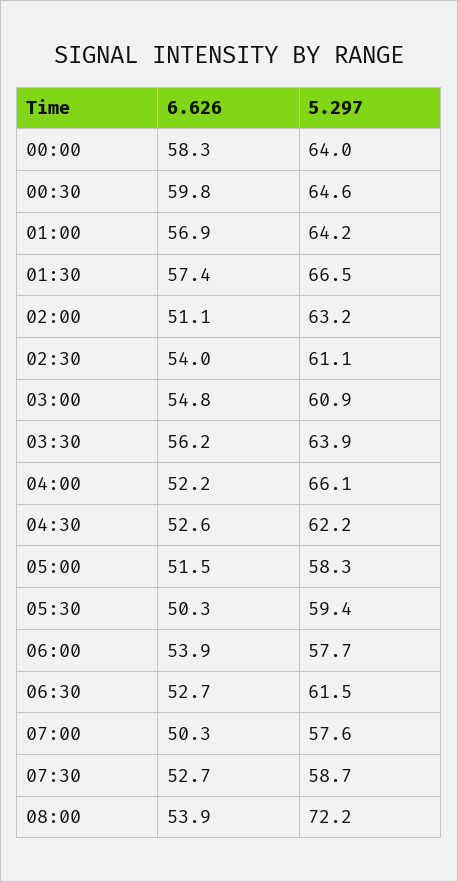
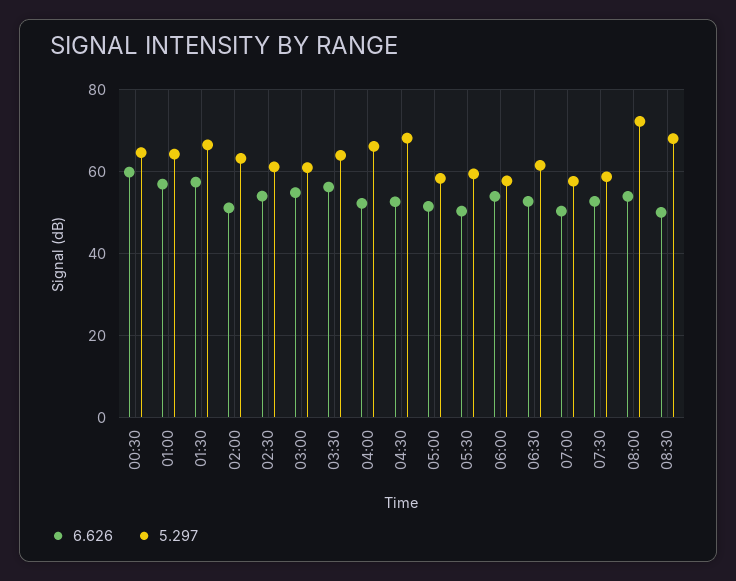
6.626, 00:00: 58.3 -> none
5.297, 00:00: 64 -> none
5.297, 04:30: 62.2 -> 68
6.626, 08:30: none -> 50
5.297, 08:30: none -> 68

